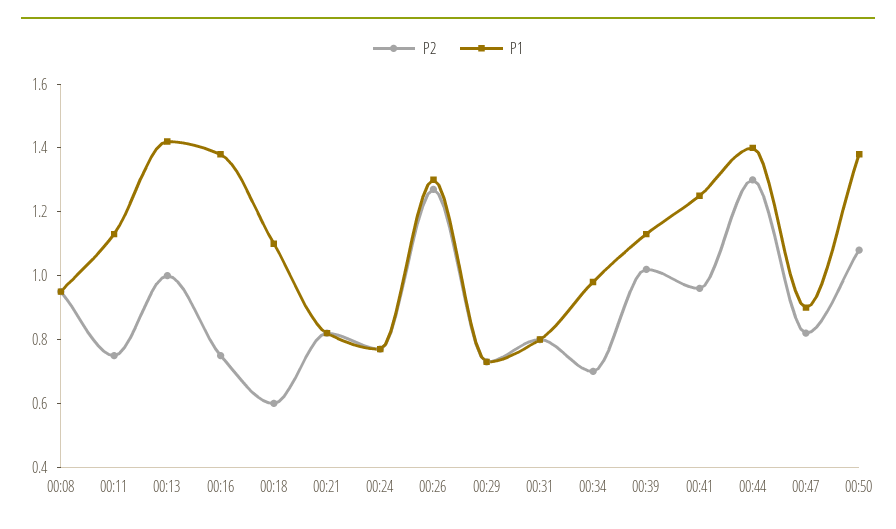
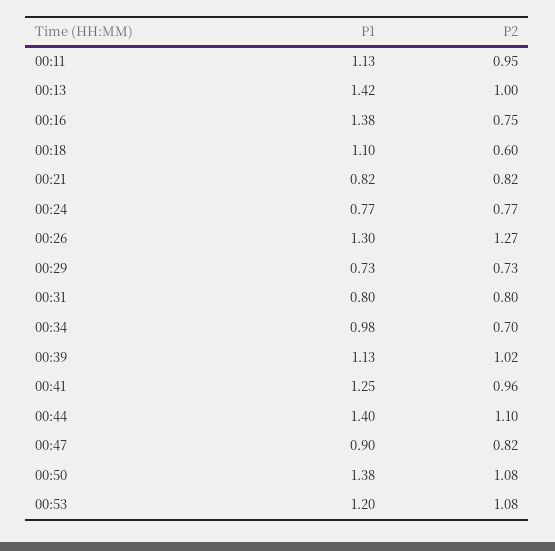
P2, 00:08: 0.95 -> none
P1, 00:08: 0.95 -> none
P2, 00:11: 0.75 -> 0.95
P2, 00:44: 1.3 -> 1.1
P1, 00:53: none -> 1.2
P2, 00:53: none -> 1.08

